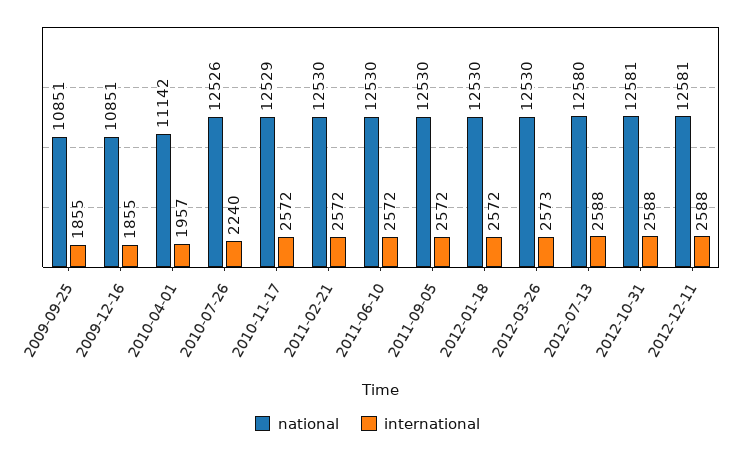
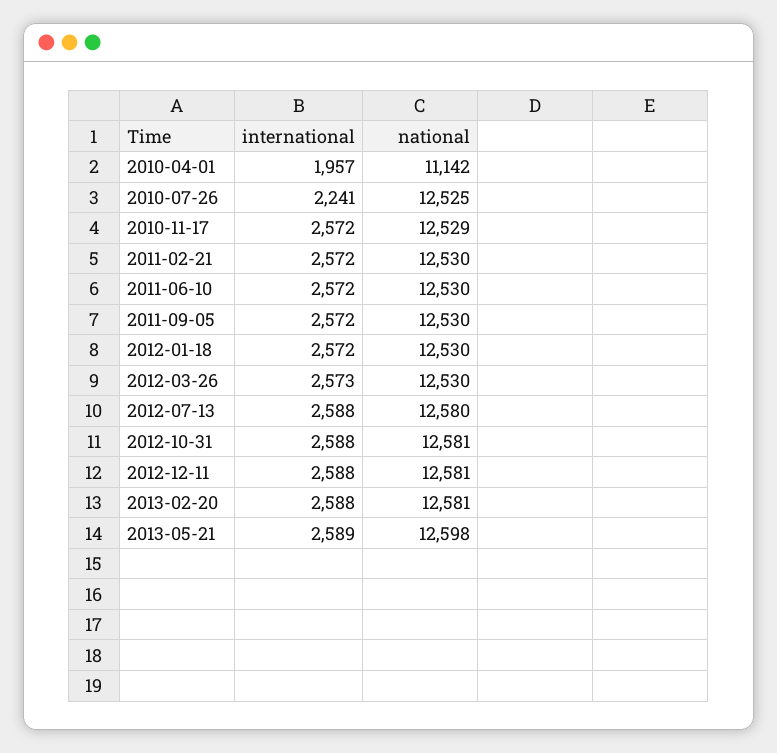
national, 2009-09-25: 10851 -> none
international, 2009-09-25: 1855 -> none
national, 2009-12-16: 10851 -> none
international, 2009-12-16: 1855 -> none
national, 2010-07-26: 12526 -> 12525
international, 2010-07-26: 2240 -> 2241
international, 2013-02-20: none -> 2588
national, 2013-02-20: none -> 12581
international, 2013-05-21: none -> 2589
national, 2013-05-21: none -> 12598

